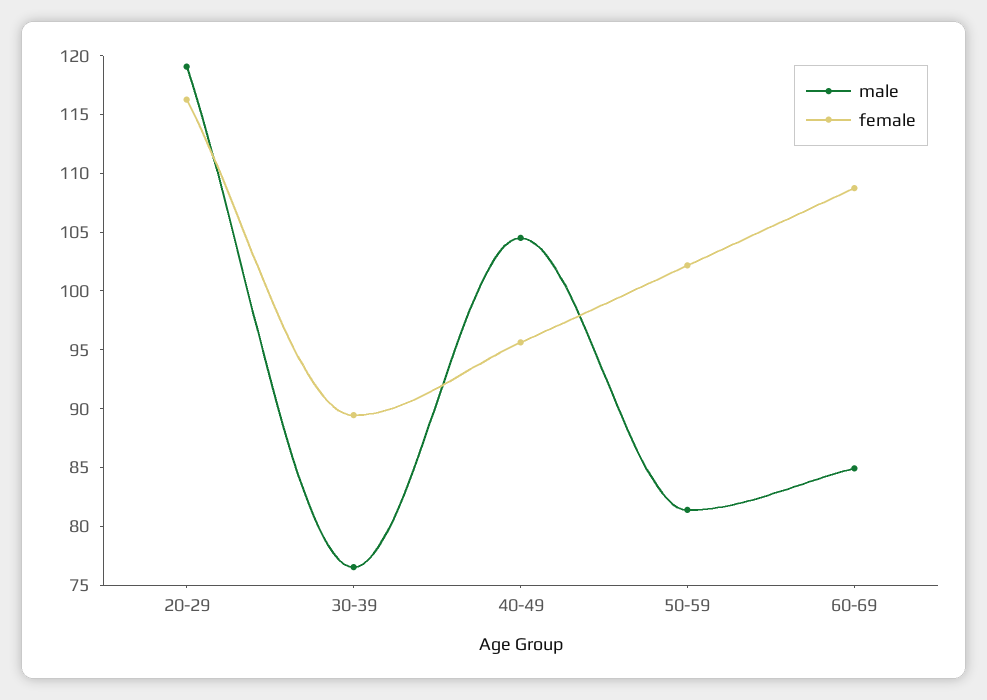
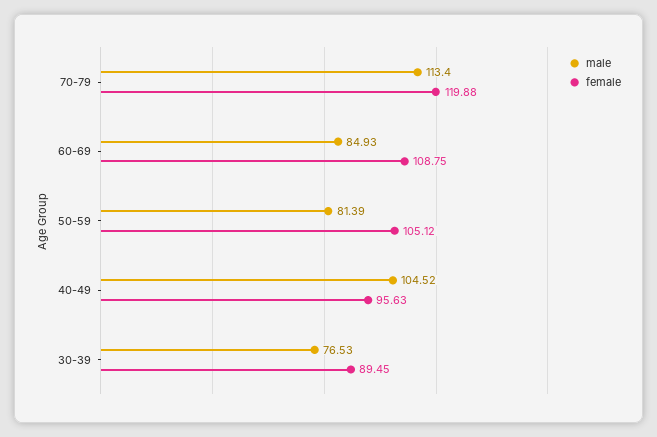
male, 20-29: 119 -> none
female, 20-29: 116 -> none
female, 50-59: 102 -> 105.12
male, 70-79: none -> 113.4
female, 70-79: none -> 119.88

